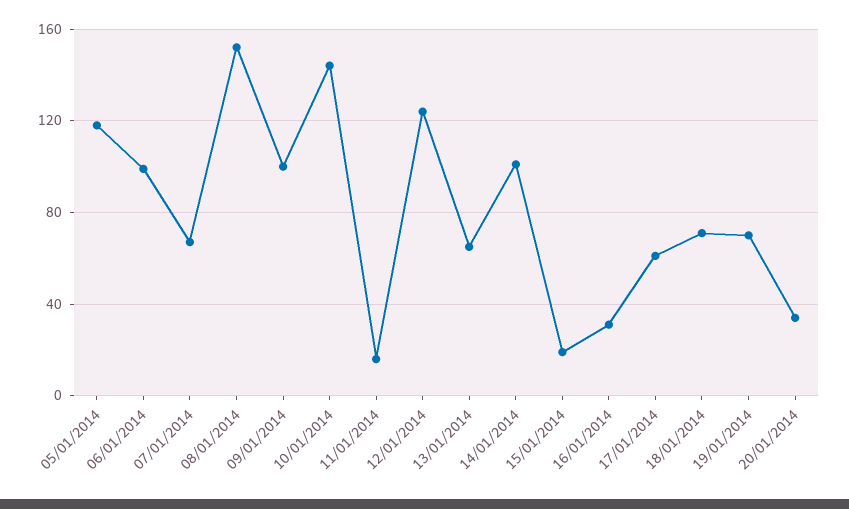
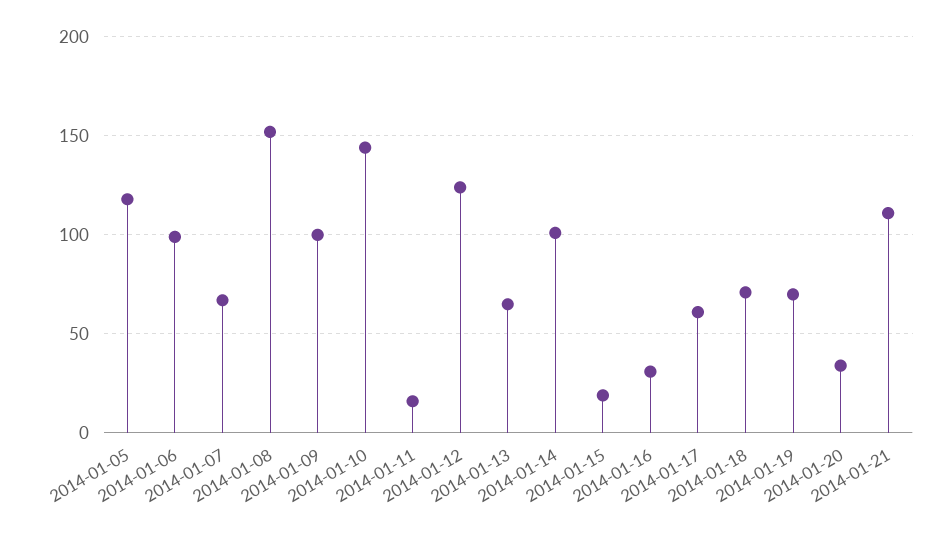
2014-01-21: none -> 110

